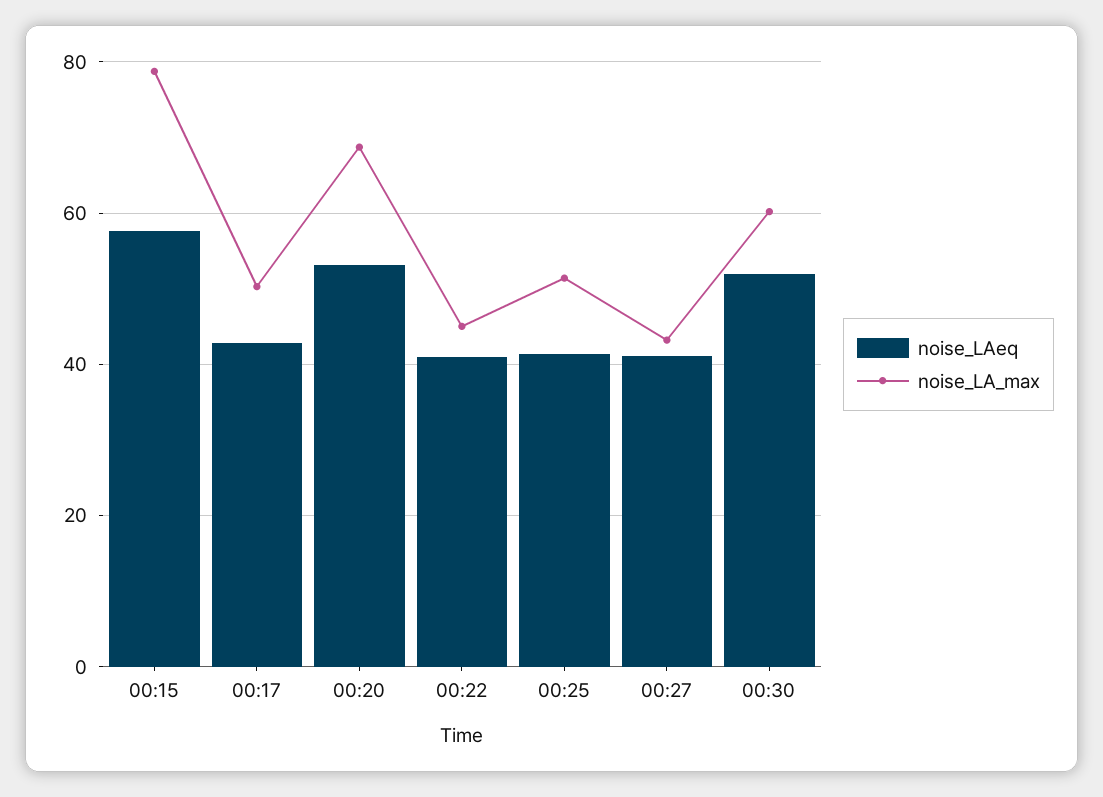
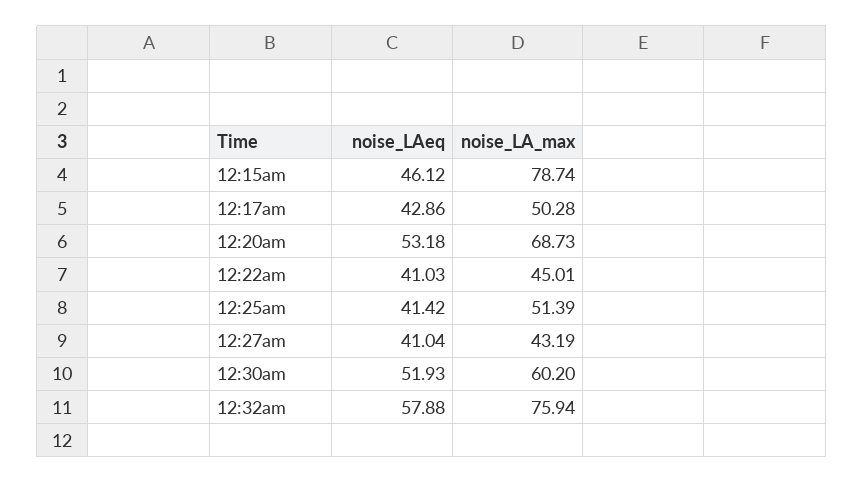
noise_LAeq, 00:15: 58 -> 46.12
noise_LAeq, 12:32am: none -> 57.88
noise_LA_max, 12:32am: none -> 75.94

